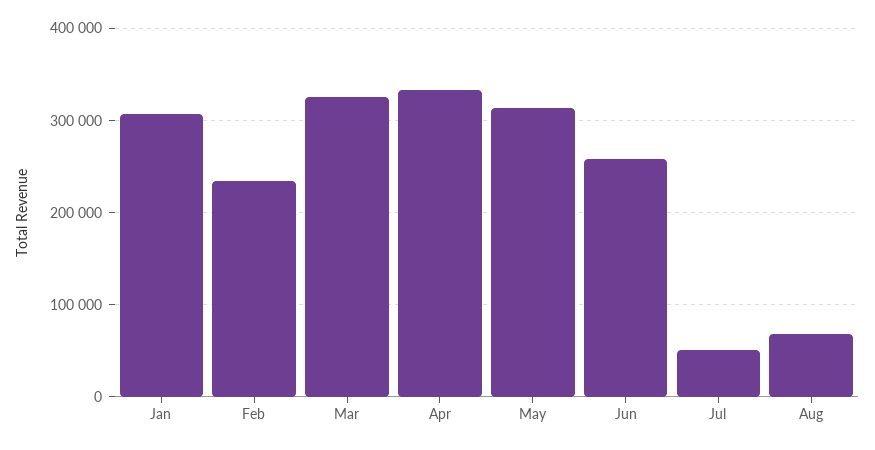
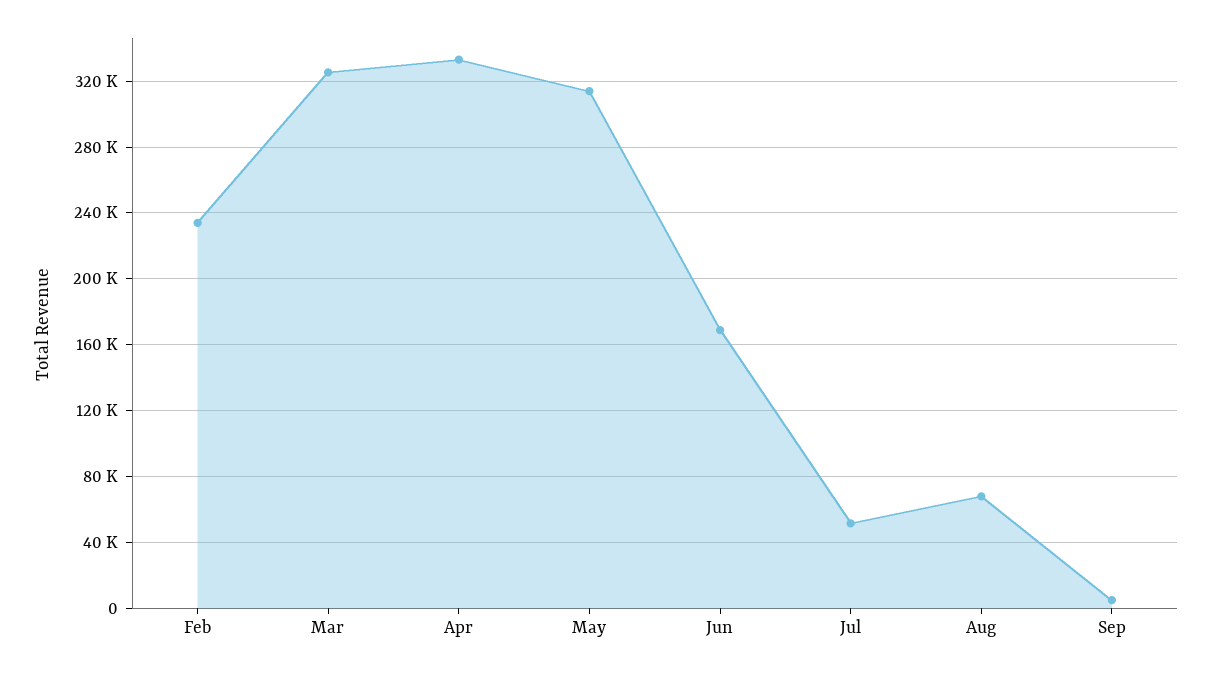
Jan: 310000 -> none
Jun: 260000 -> 170000
Sep: none -> 5000

